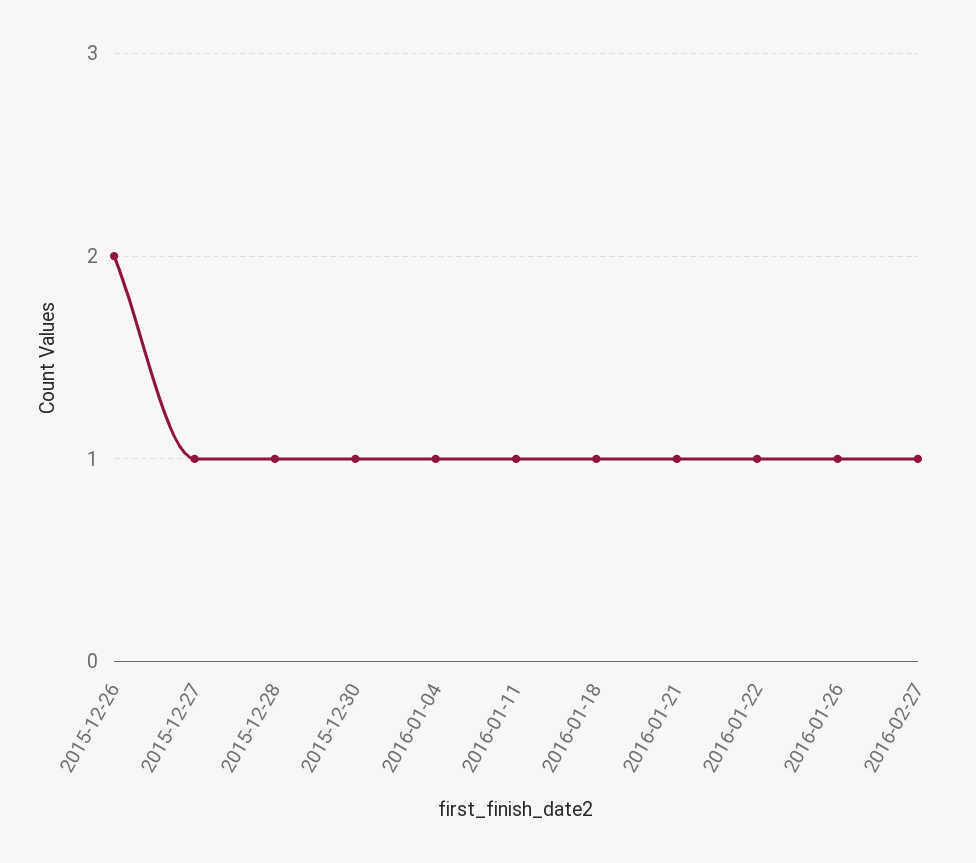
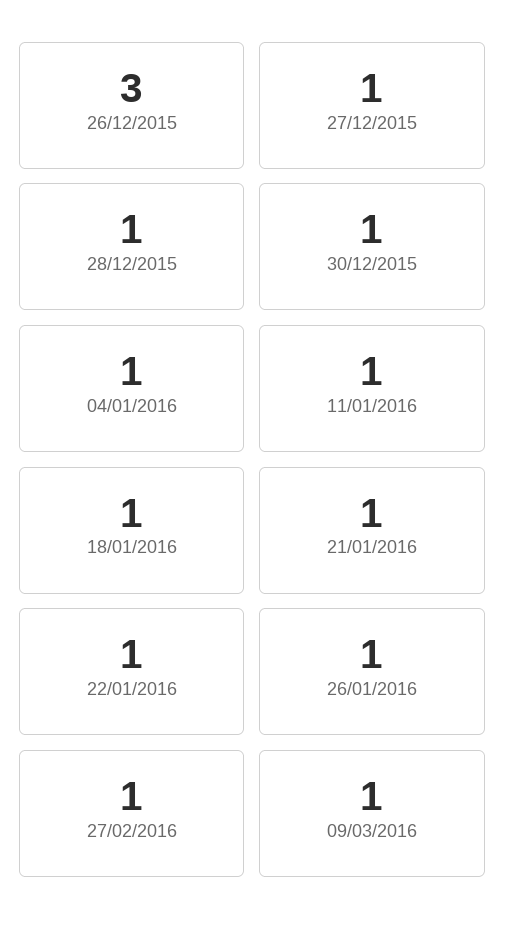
2015-12-26: 2 -> 3
09/03/2016: none -> 1

